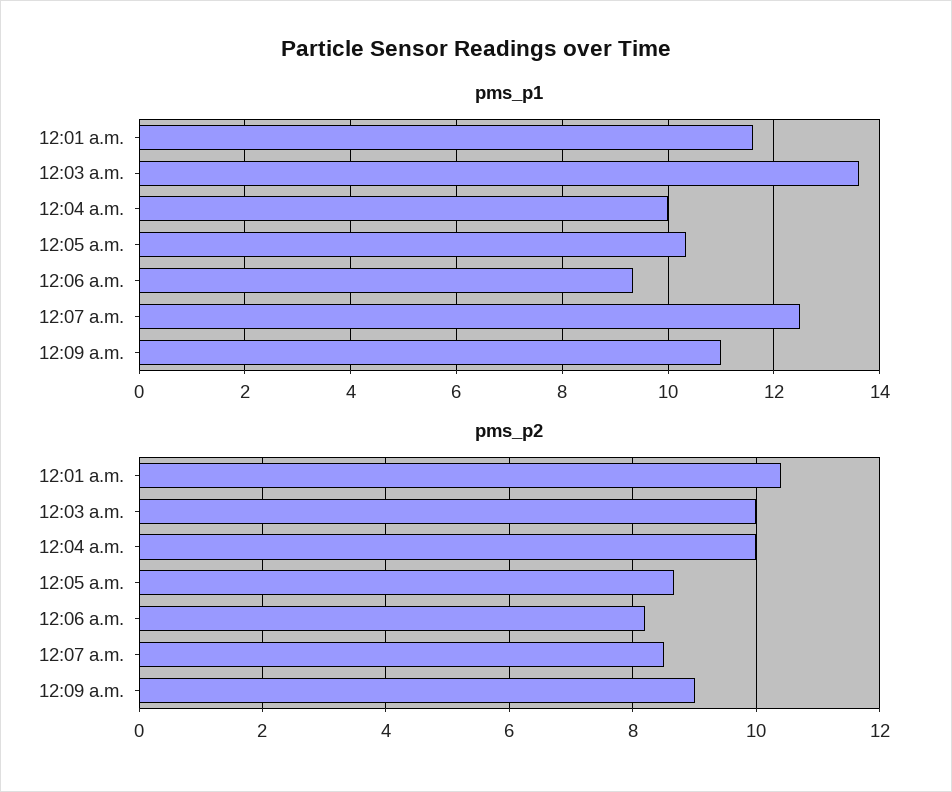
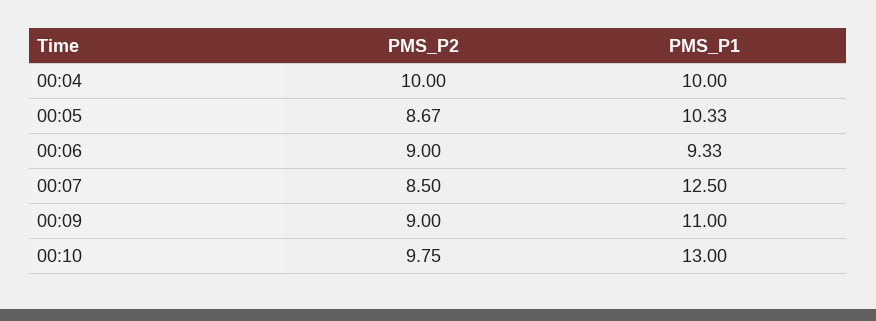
pms_p1, 12:01 a.m.: 11.6 -> none
pms_p1, 12:03 a.m.: 13.6 -> none
pms_p2, 12:01 a.m.: 10.4 -> none
pms_p2, 12:03 a.m.: 10 -> none
pms_p2, 12:06 a.m.: 8.2 -> 9
pms_p2, 00:10: none -> 9.75
pms_p1, 00:10: none -> 13

